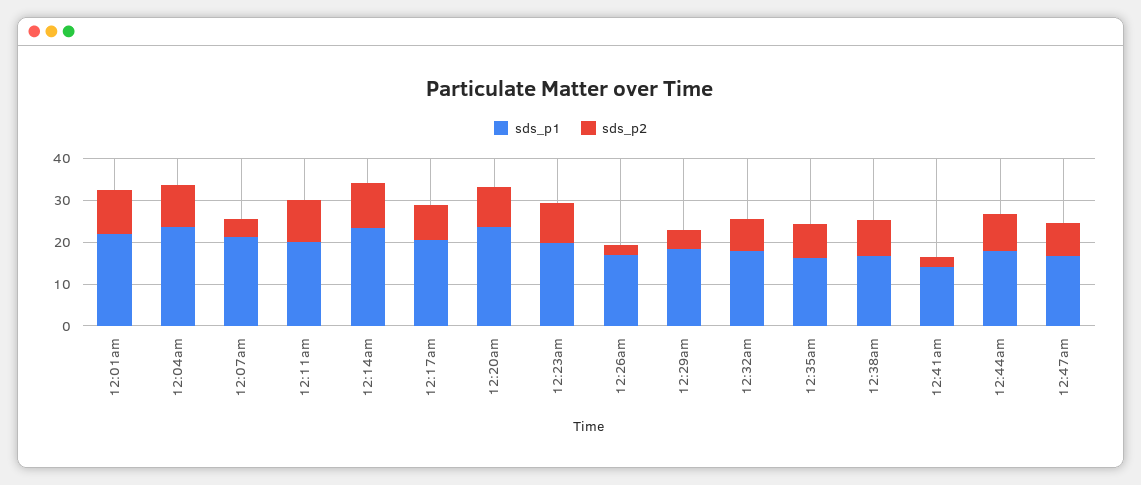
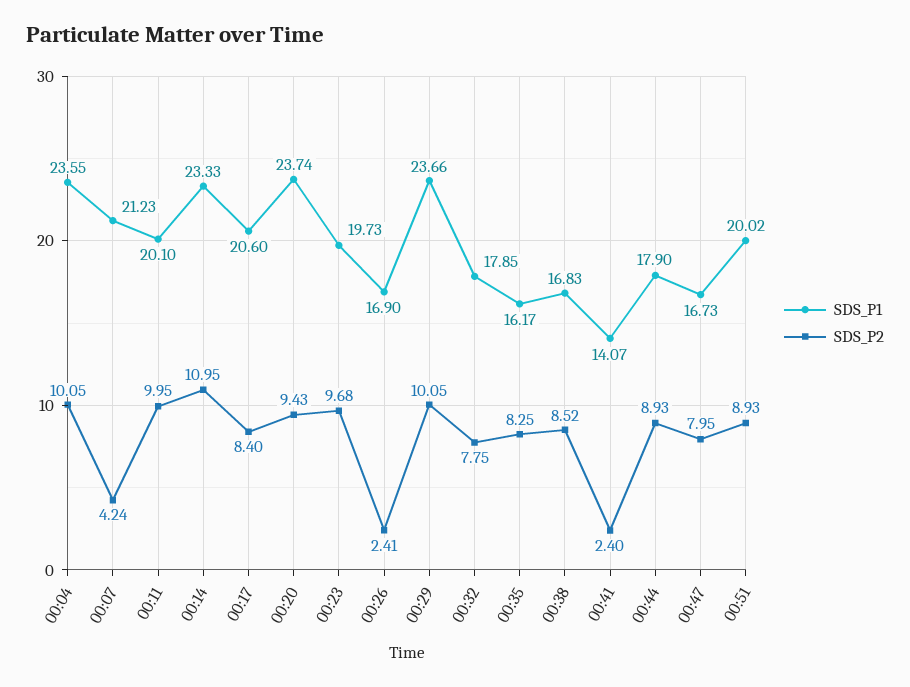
sds_p1, 12:01am: 22 -> none
sds_p2, 12:01am: 10 -> none
sds_p1, 12:29am: 18 -> 23.66
sds_p2, 12:29am: 4 -> 10.05
sds_p1, 00:51: none -> 20.02
sds_p2, 00:51: none -> 8.93

